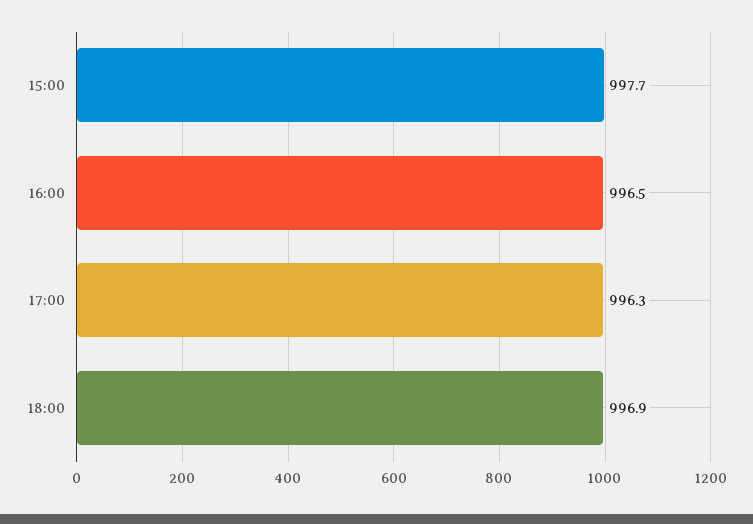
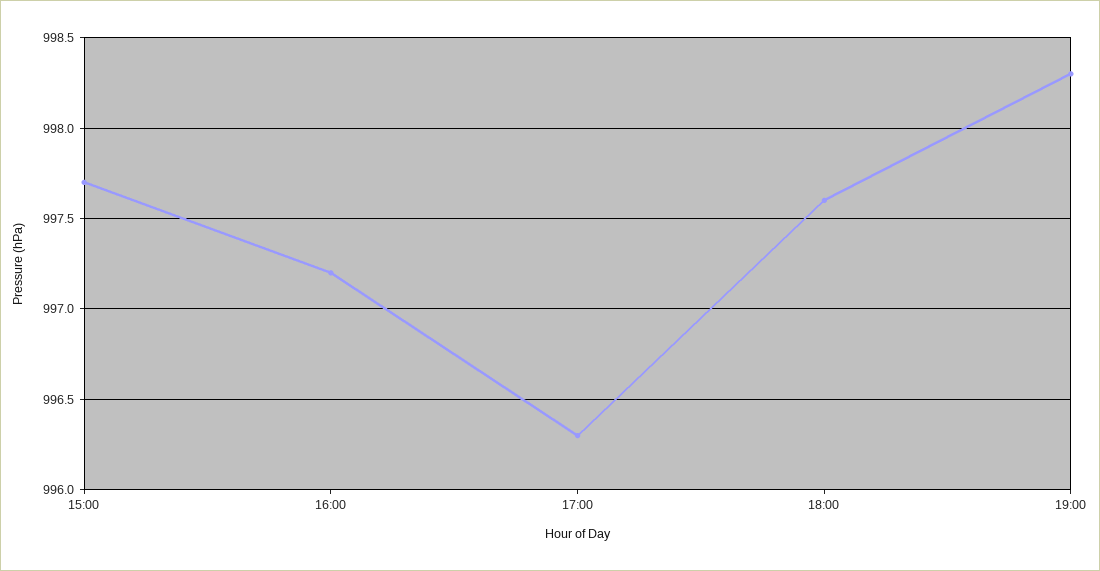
16:00: 996.5 -> 997.2
18:00: 996.9 -> 997.6
19:00: none -> 998.3

